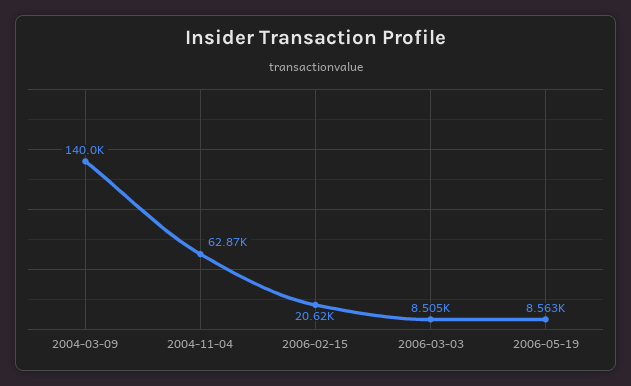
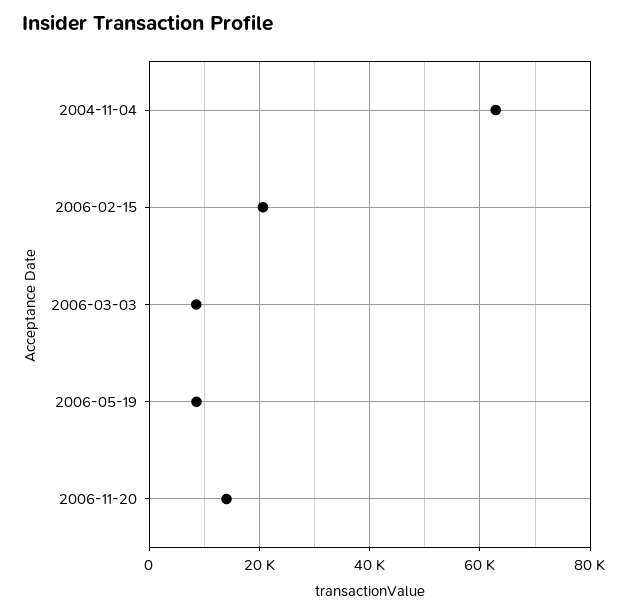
2004-03-09: 140000 -> none
2006-11-20: none -> 14000

